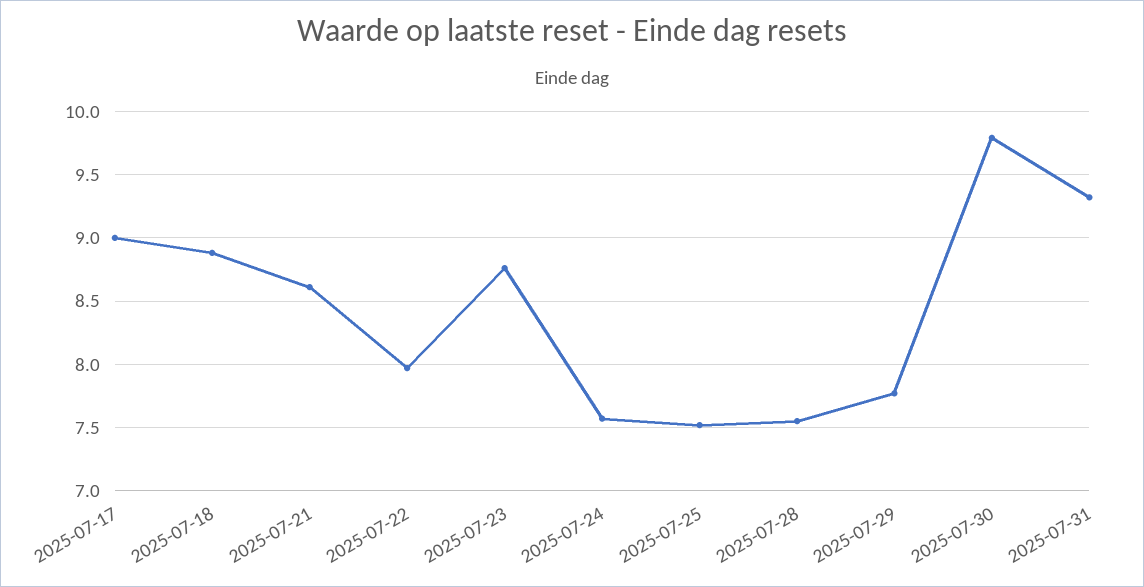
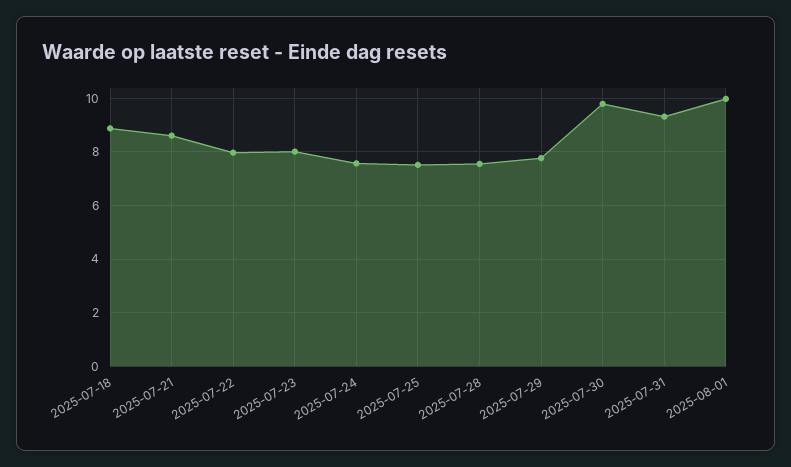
2025-07-17: 9 -> none
2025-07-23: 8.75 -> 8
2025-08-01: none -> 10

